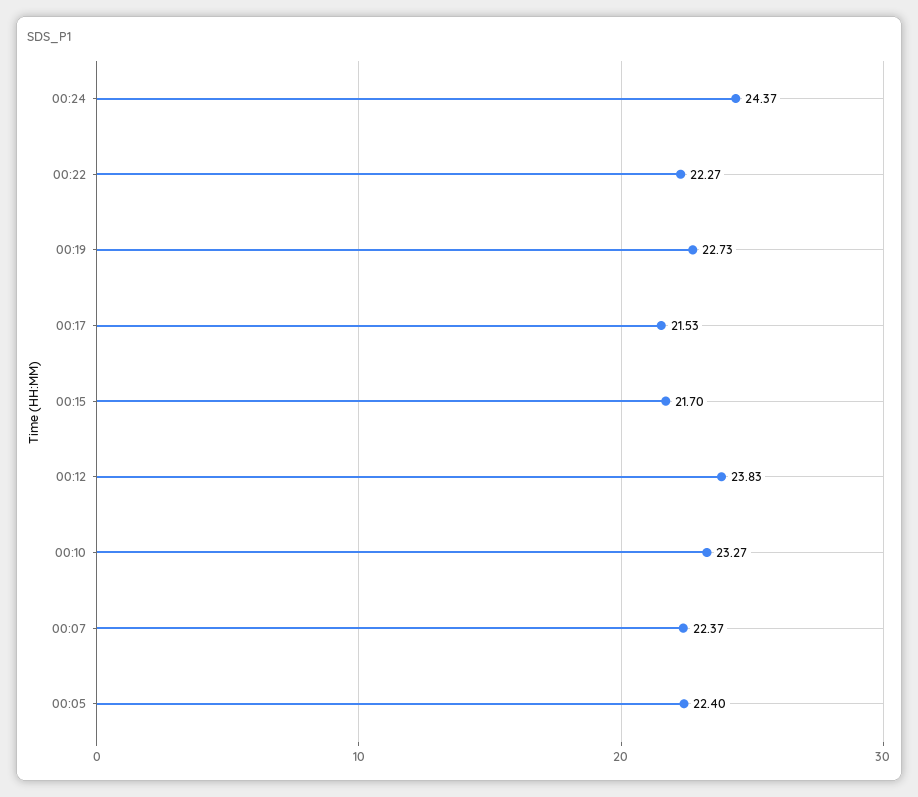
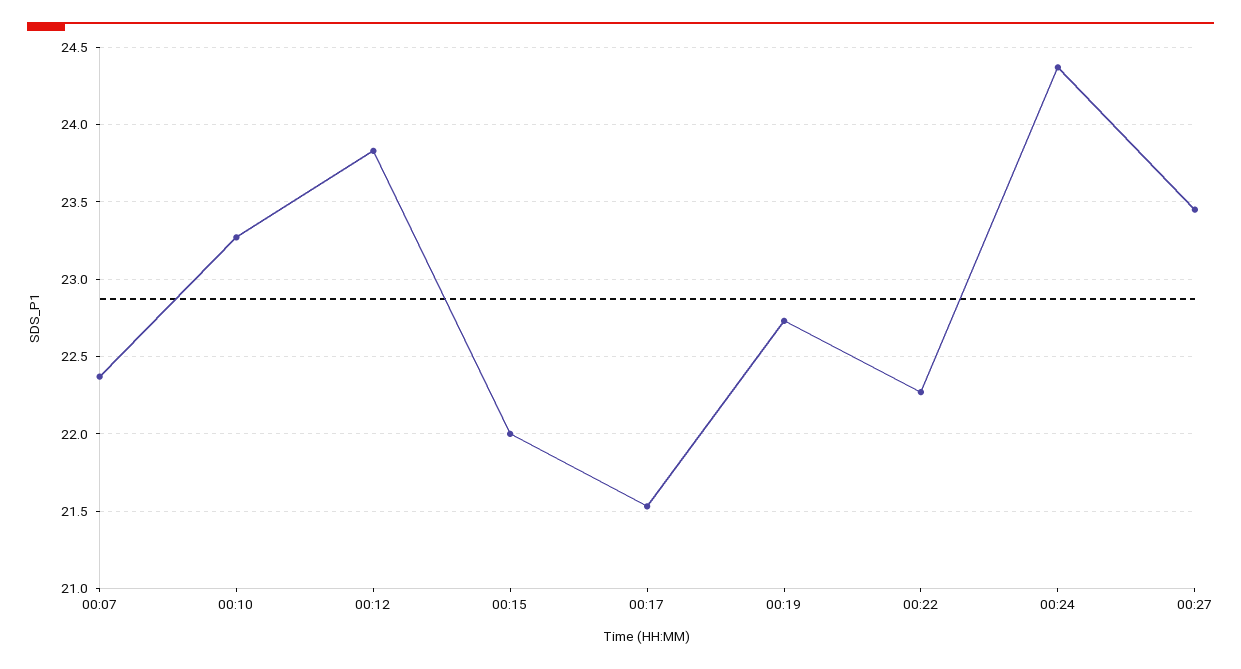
00:15: 21.7 -> 22
00:05: 22.4 -> none
00:27: none -> 23.45

